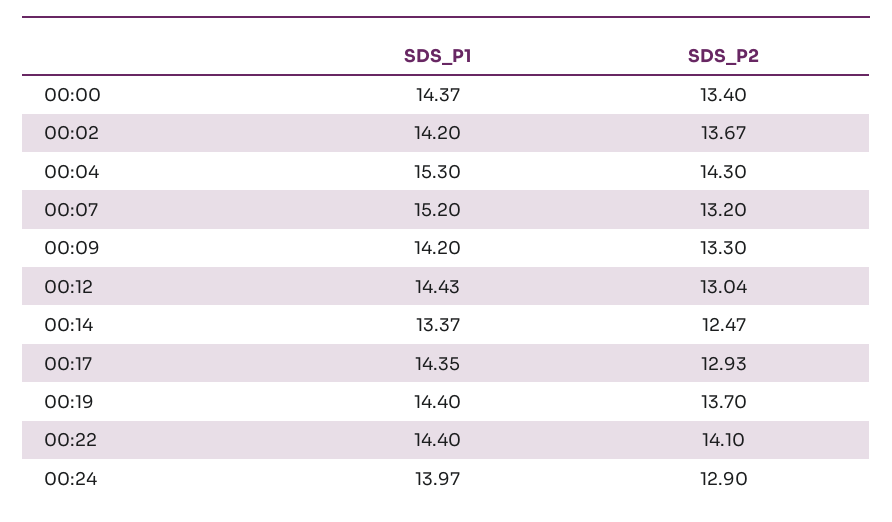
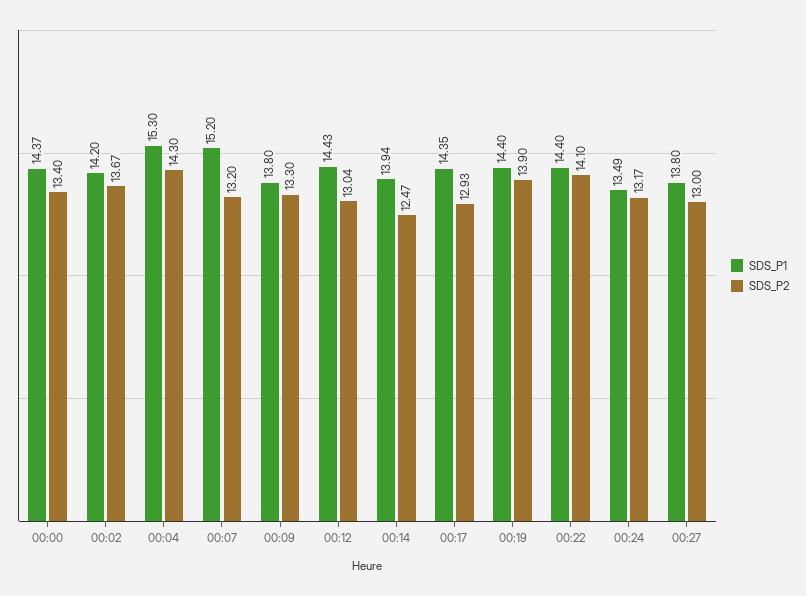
SDS_P1, 00:09: 14.2 -> 13.8
SDS_P1, 00:14: 13.37 -> 13.94
SDS_P2, 00:19: 13.7 -> 13.9
SDS_P1, 00:24: 13.97 -> 13.49
SDS_P2, 00:24: 12.9 -> 13.17
SDS_P1, 00:27: none -> 13.8
SDS_P2, 00:27: none -> 13

